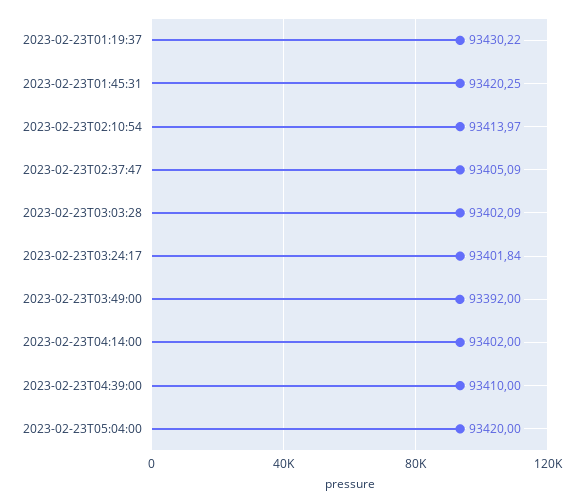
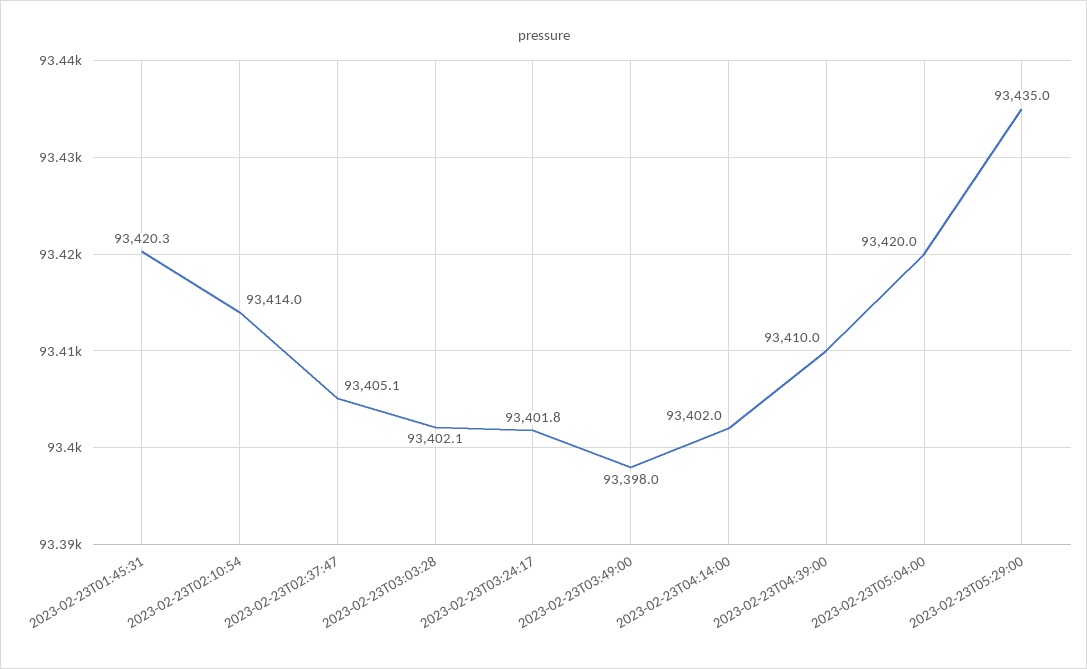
2023-02-23T01:19:37: 93430.22 -> none
2023-02-23T03:49:00: 93392 -> 93398
2023-02-23T05:29:00: none -> 93435

